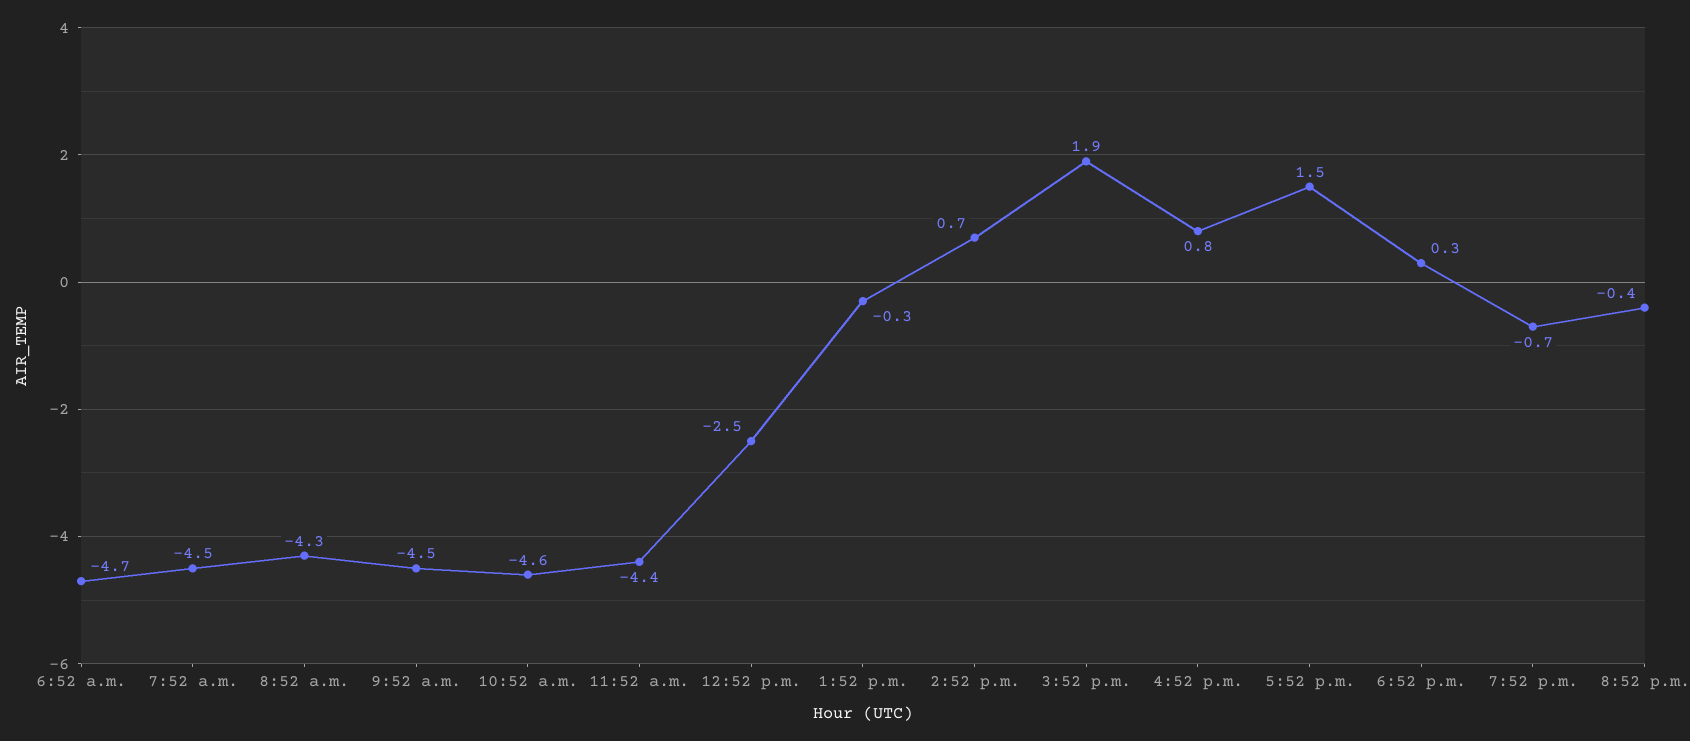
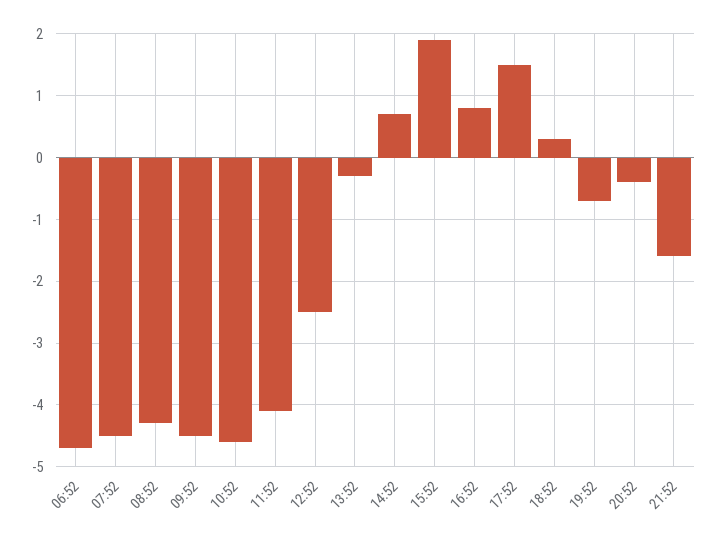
11:52 a.m.: -4.4 -> -4.1
21:52: none -> -1.6

